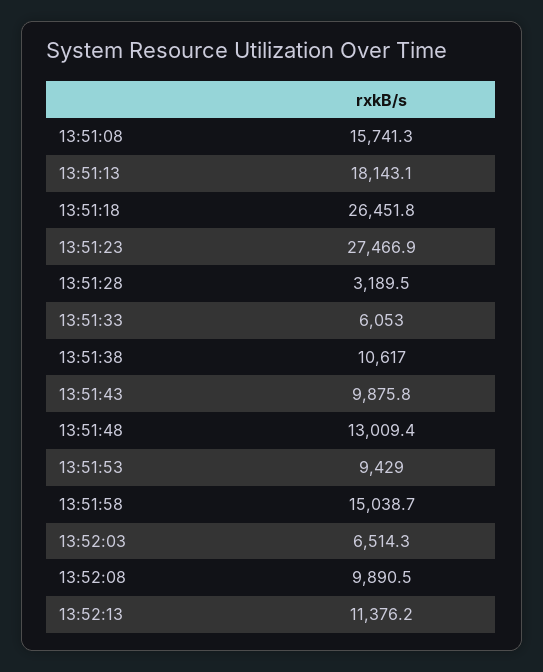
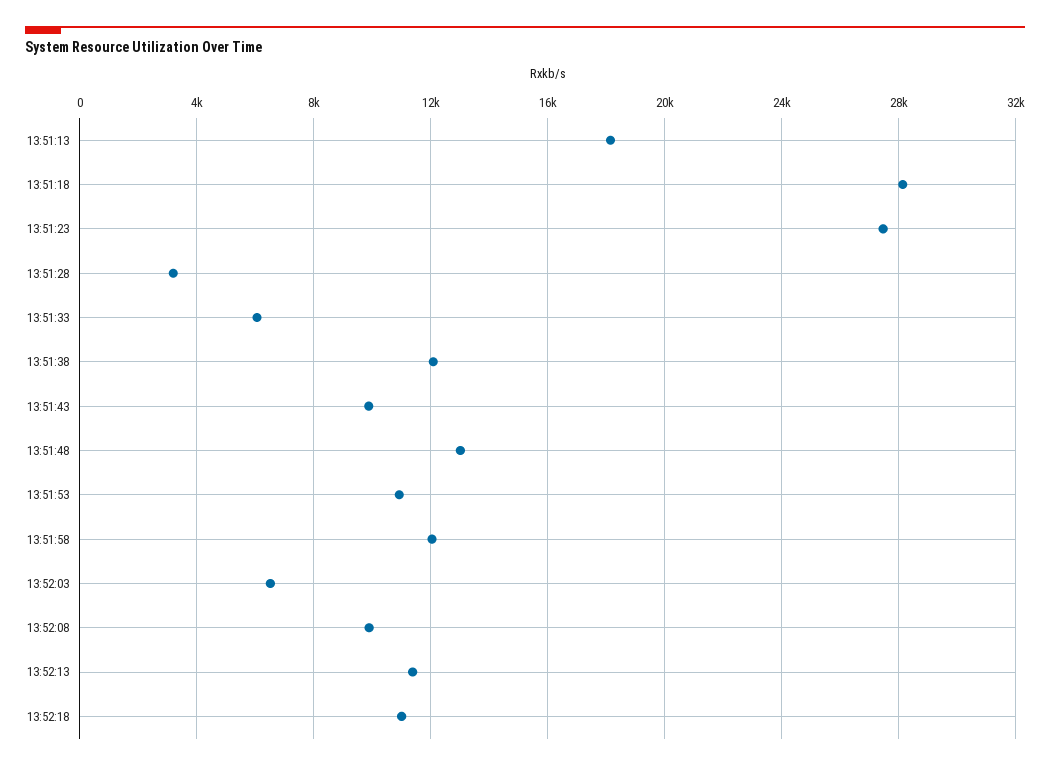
13:51:08: 15741.3 -> none
13:51:18: 26451.8 -> 28000
13:51:38: 10617 -> 12000
13:51:53: 9429 -> 11000
13:51:58: 15038.7 -> 12000
13:52:18: none -> 11000

